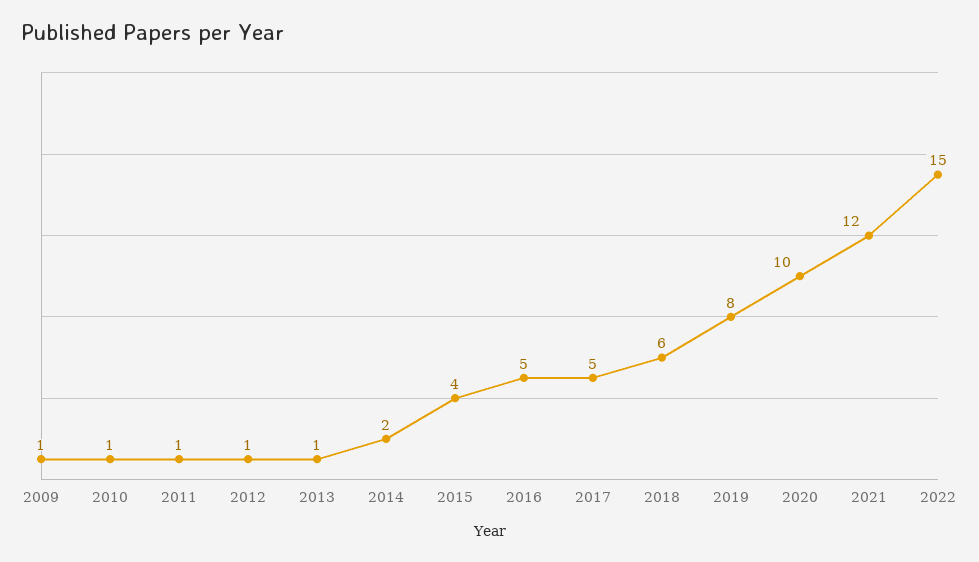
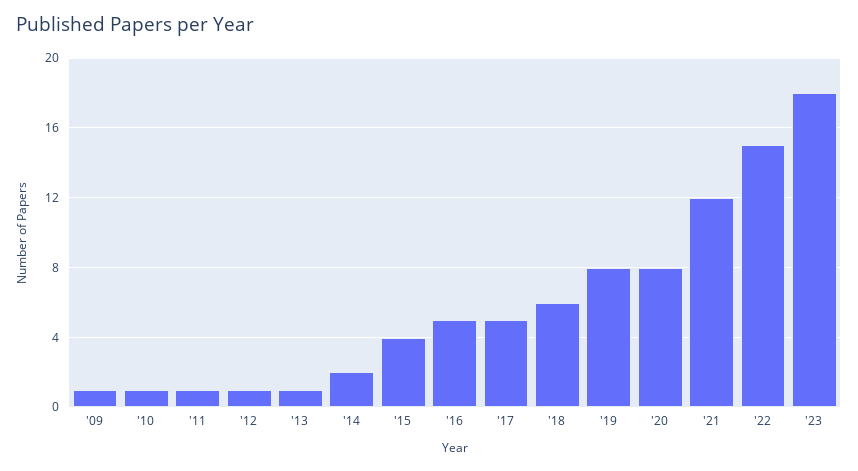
2020: 10 -> 8
'23: none -> 18

